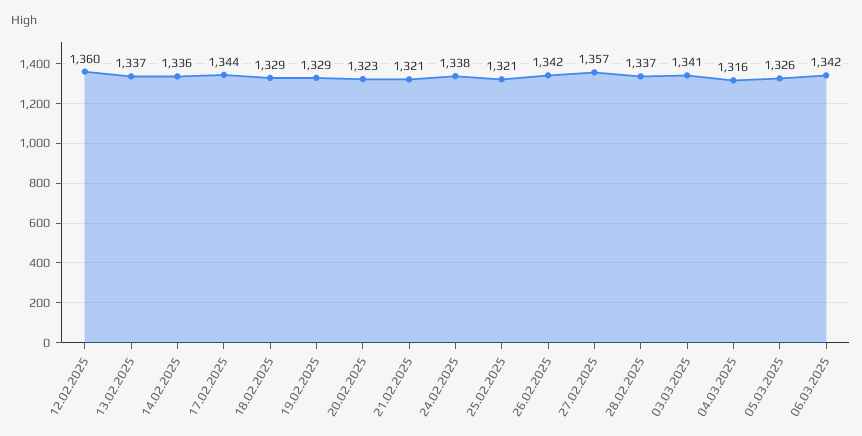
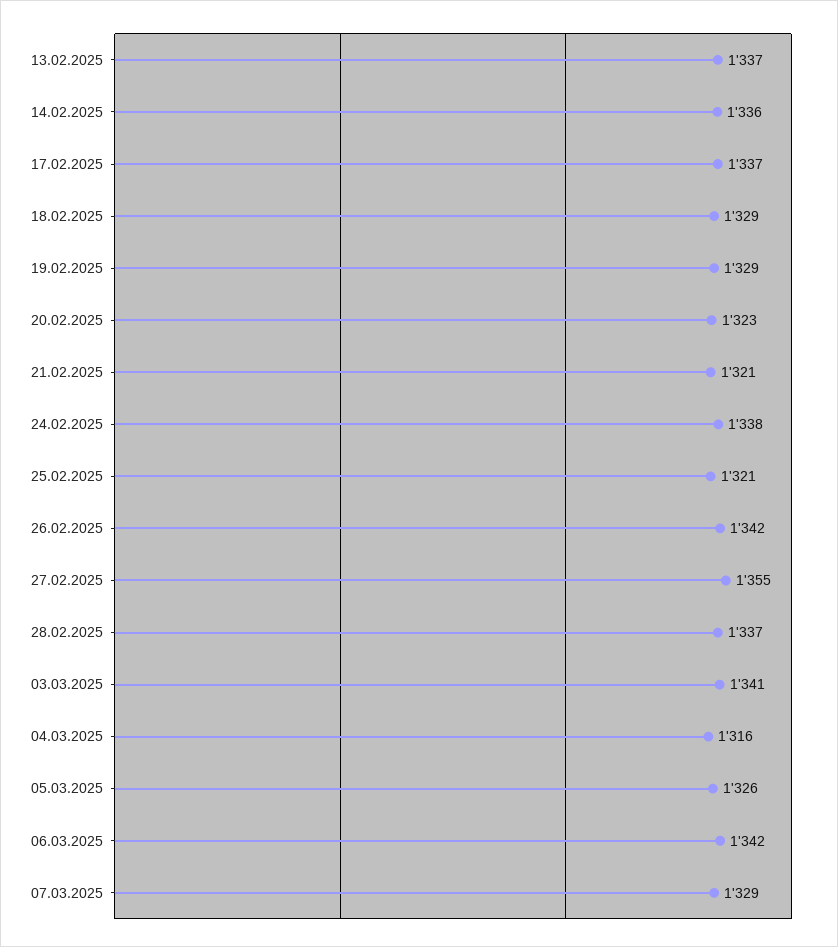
12.02.2025: 1360 -> none
17.02.2025: 1344 -> 1337
27.02.2025: 1357 -> 1355
07.03.2025: none -> 1329

